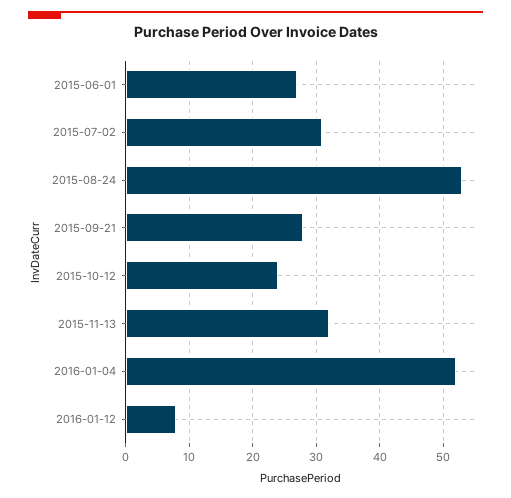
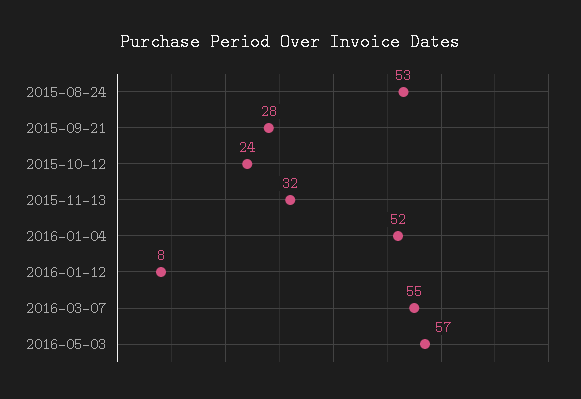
2015-06-01: 27 -> none
2015-07-02: 31 -> none
2016-03-07: none -> 55
2016-05-03: none -> 57

